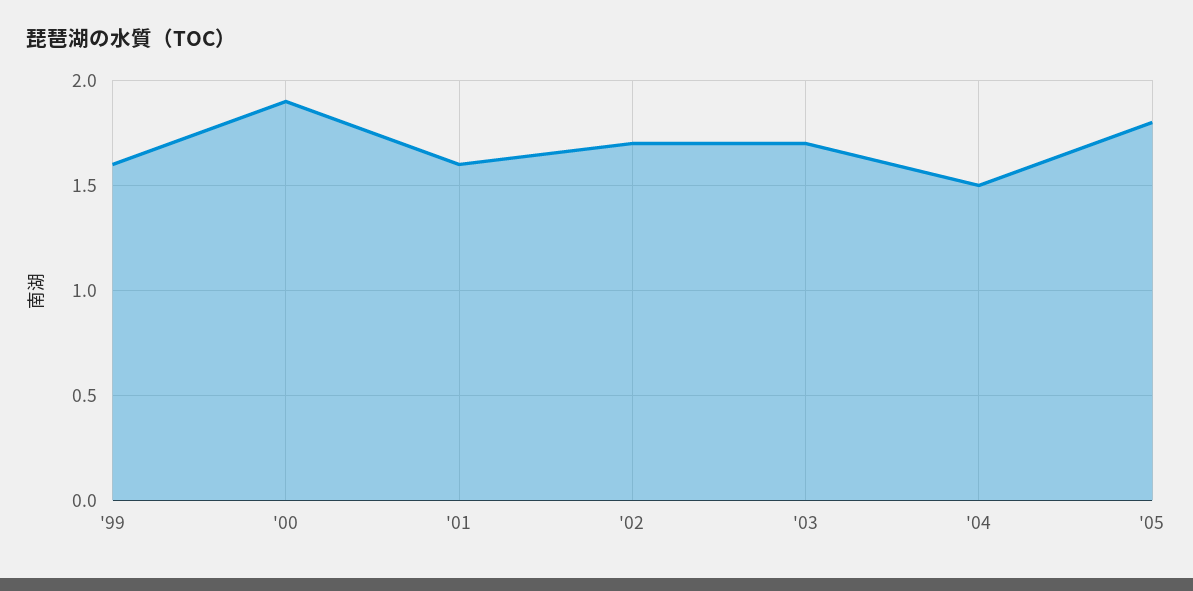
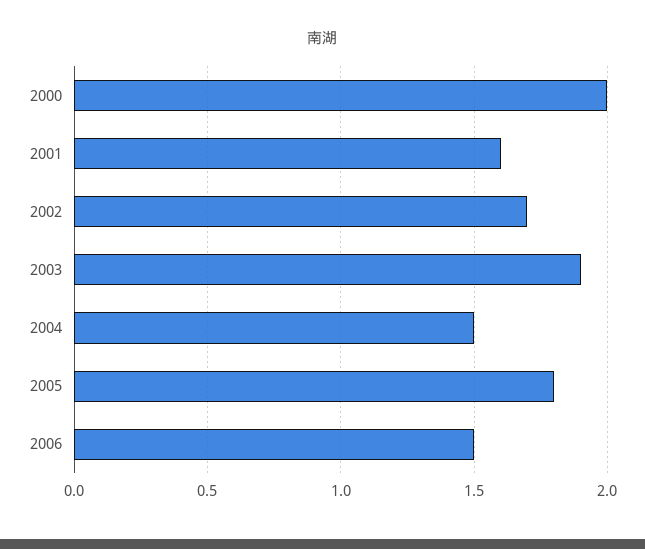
'99: 1.6 -> none
'00: 1.9 -> 2
'03: 1.7 -> 1.9
2006: none -> 1.5

